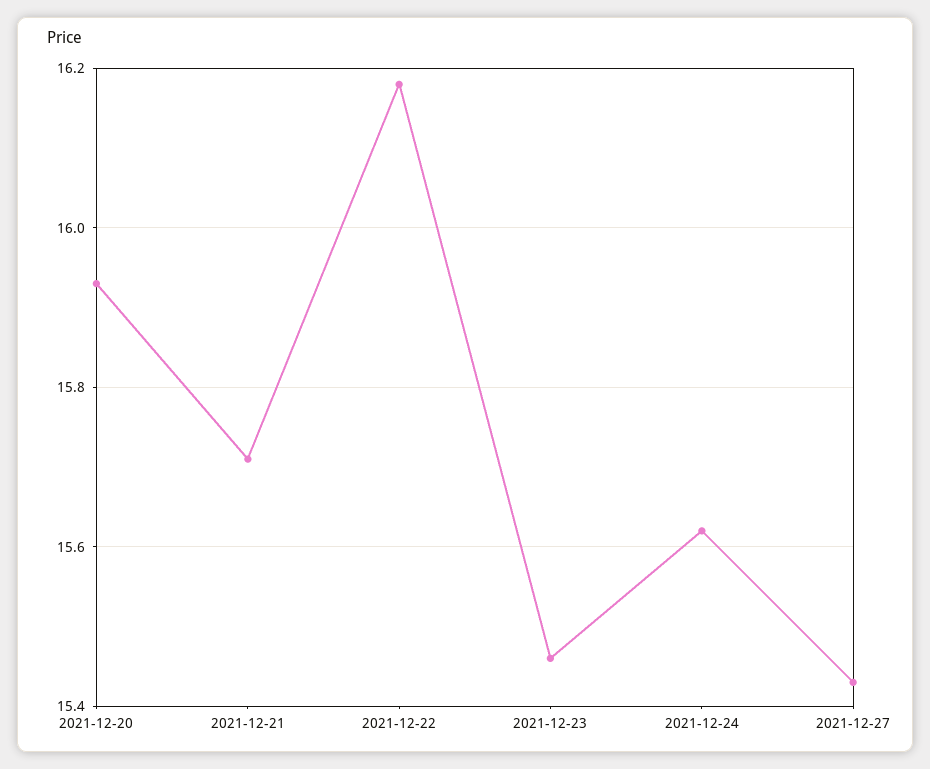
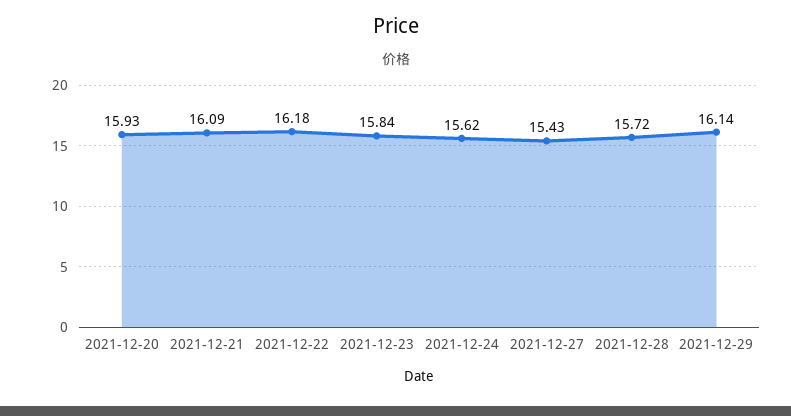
2021-12-21: 15.7 -> 16.09
2021-12-23: 15.45 -> 15.84
2021-12-28: none -> 15.72
2021-12-29: none -> 16.14

